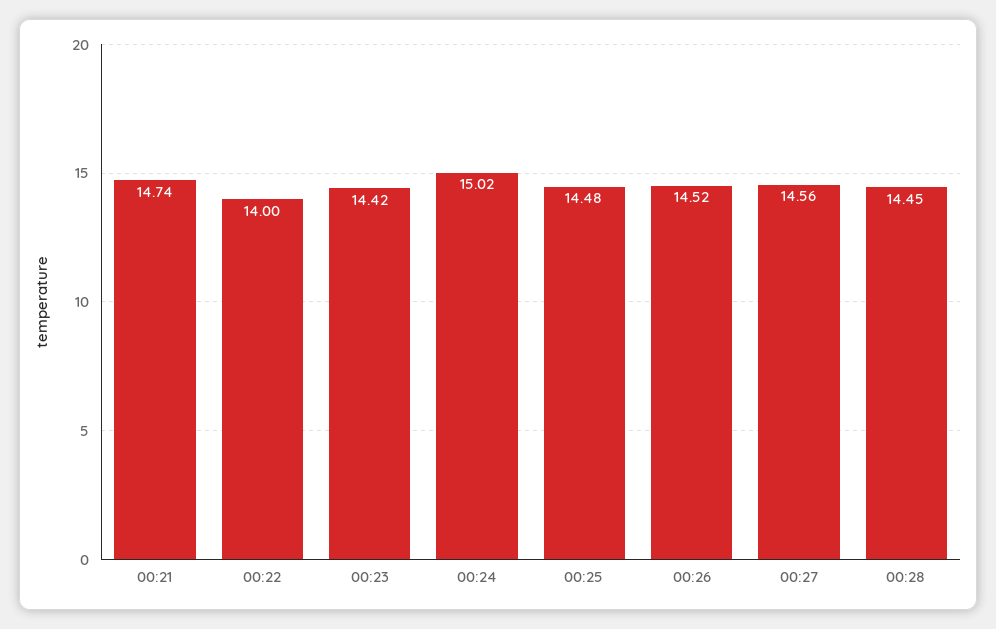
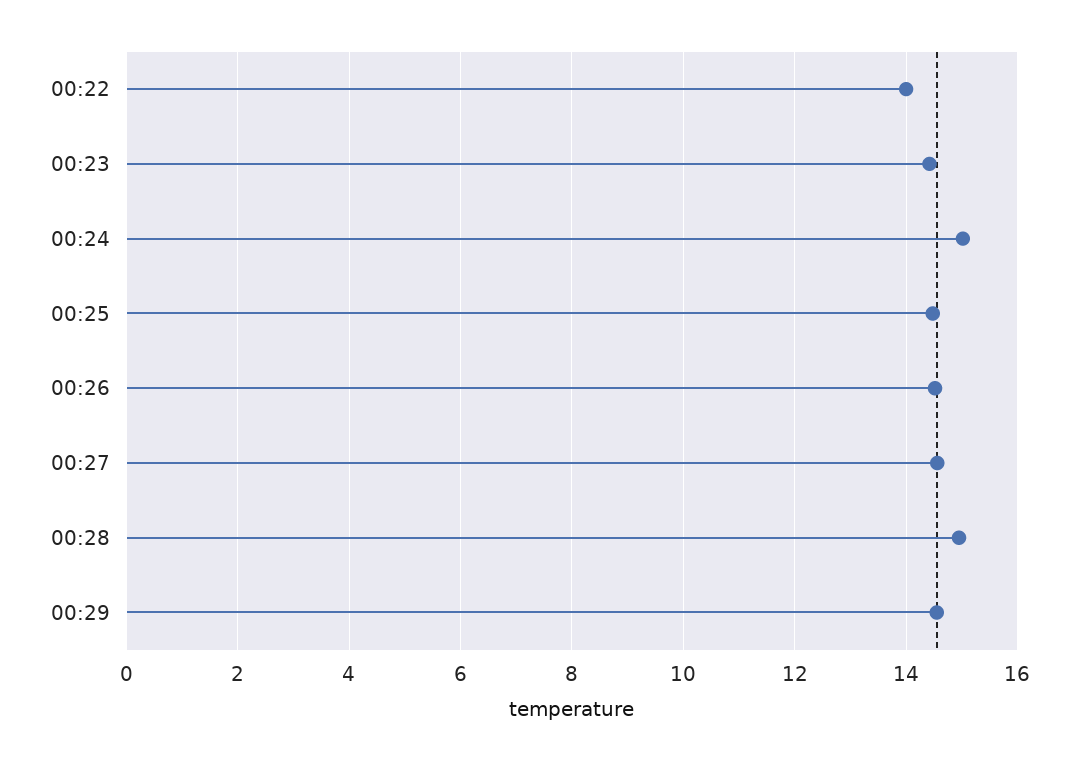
00:21: 14.74 -> none
00:28: 14.45 -> 15
00:29: none -> 14.6

